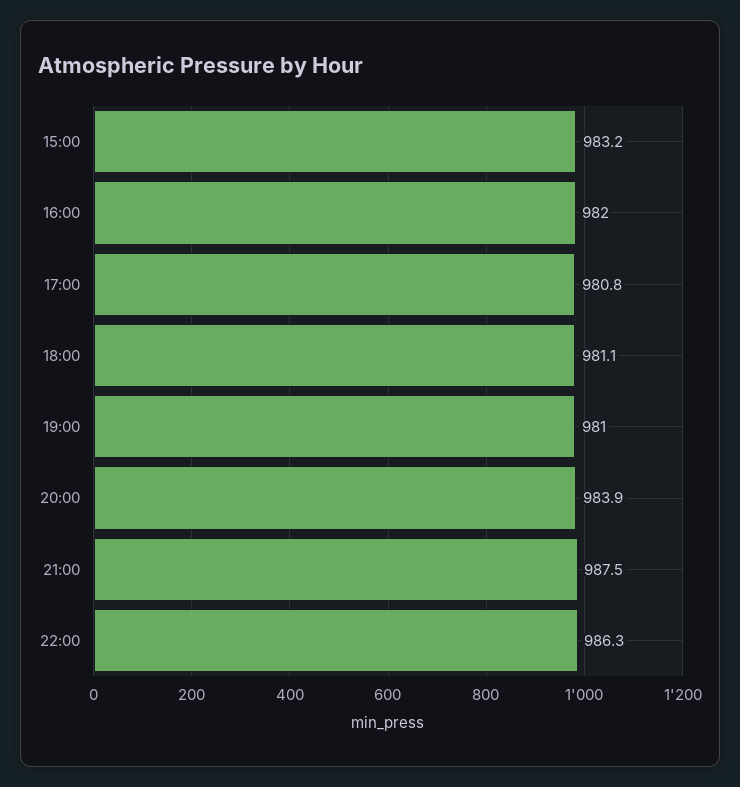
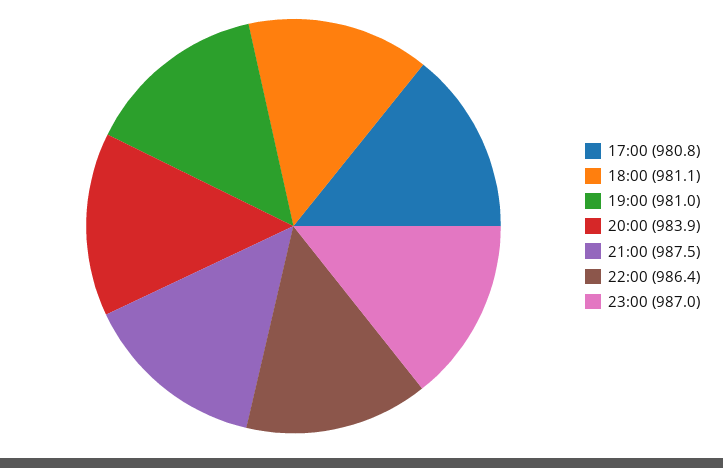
15:00: 983.2 -> none
16:00: 982 -> none
22:00: 986.3 -> 986.4
23:00: none -> 987

